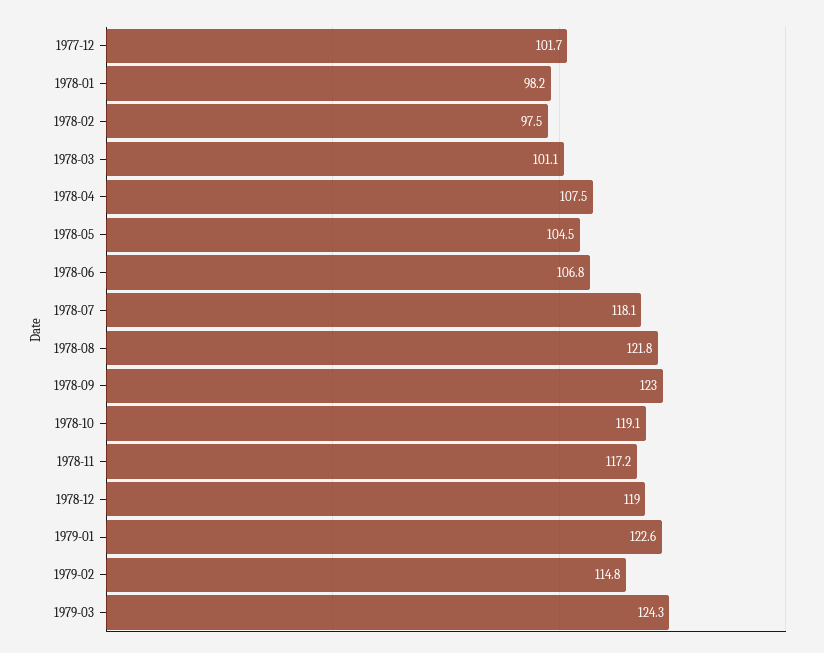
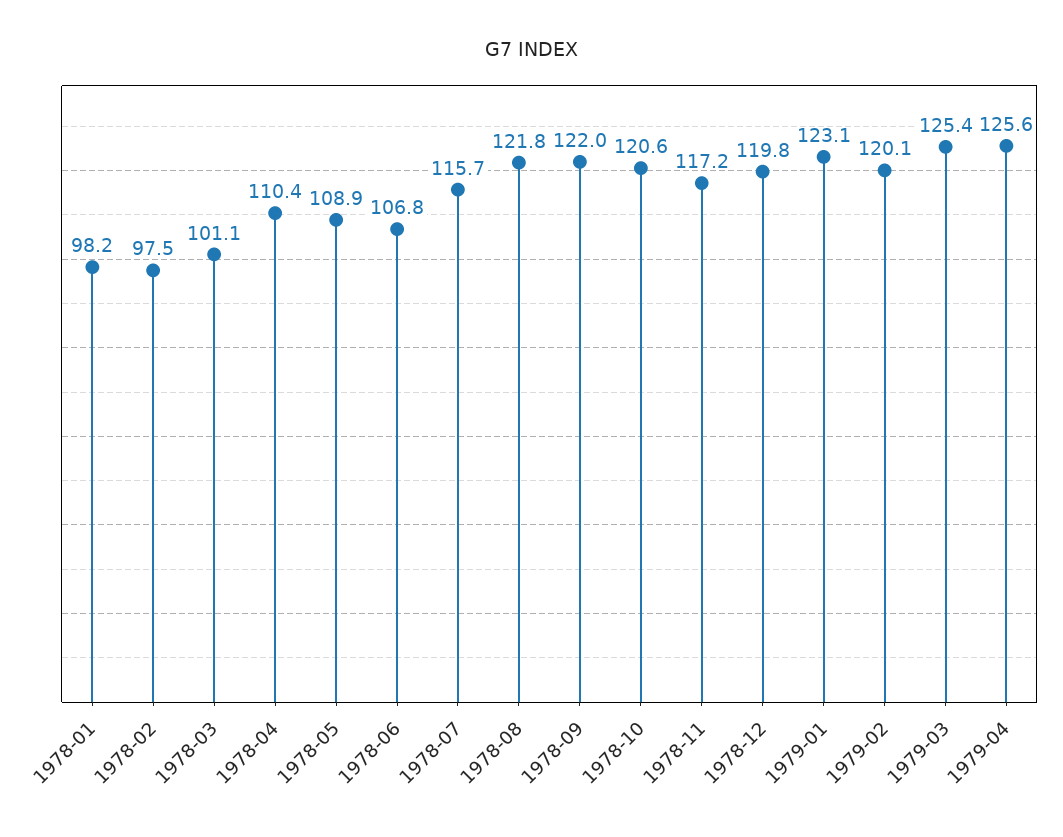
1977-12: 101.7 -> none
1978-04: 107.5 -> 110.4
1978-05: 104.5 -> 108.9
1978-07: 118.1 -> 115.7
1978-09: 123 -> 122
1978-10: 119.1 -> 120.6
1978-12: 119 -> 119.8
1979-01: 122.6 -> 123.1
1979-02: 114.8 -> 120.1
1979-03: 124.3 -> 125.4
1979-04: none -> 125.6

